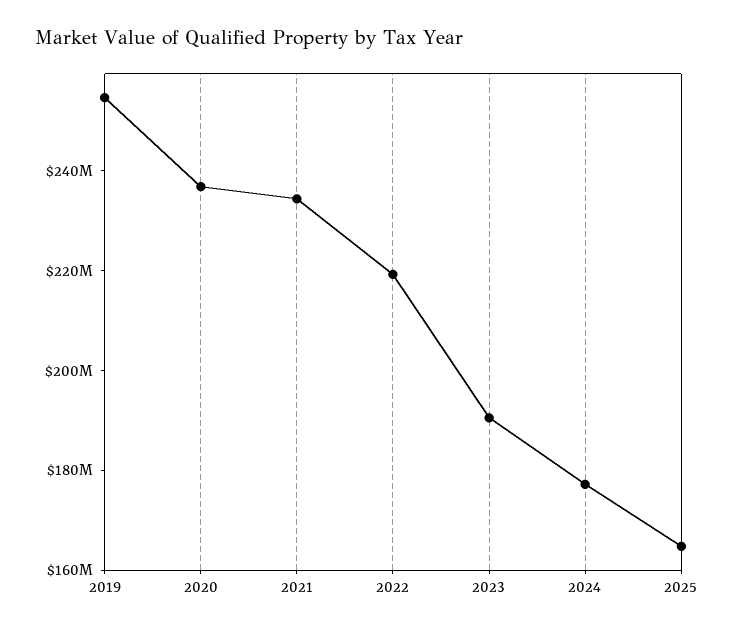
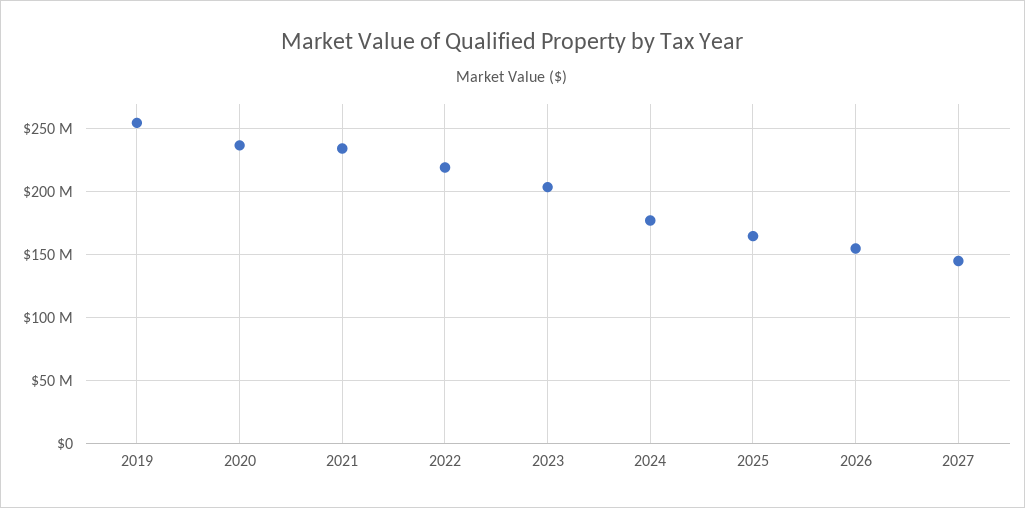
2023: 190000000 -> 205000000
2026: none -> 155000000
2027: none -> 145000000

